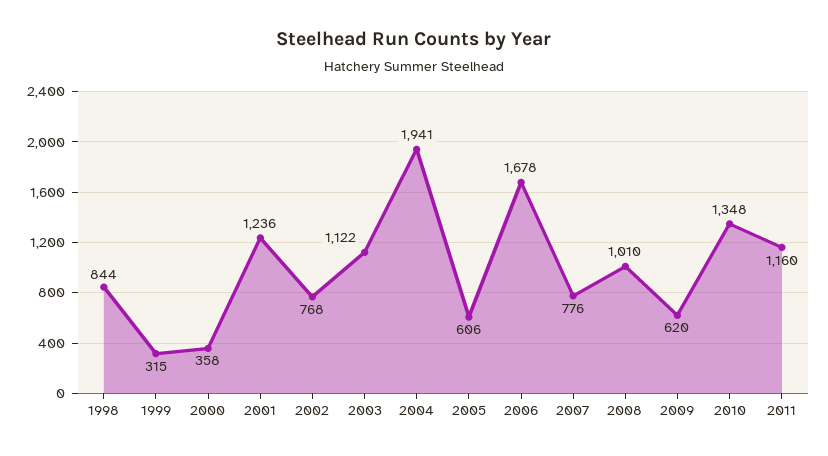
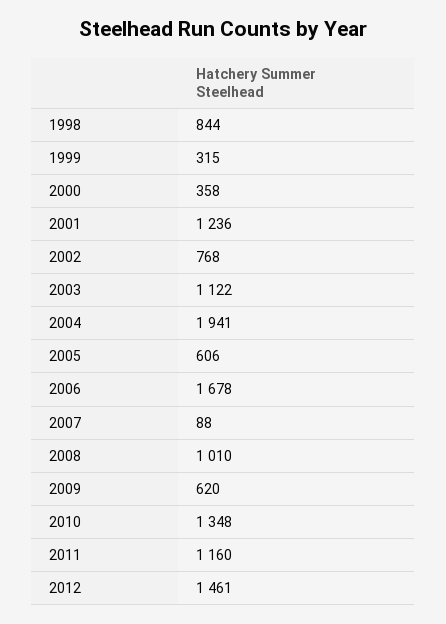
2007: 776 -> 88
2012: none -> 1461

